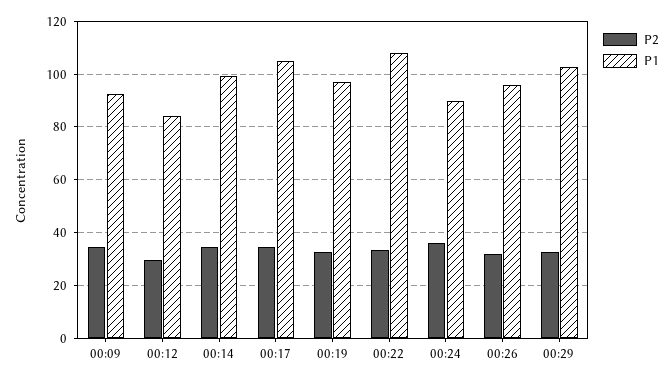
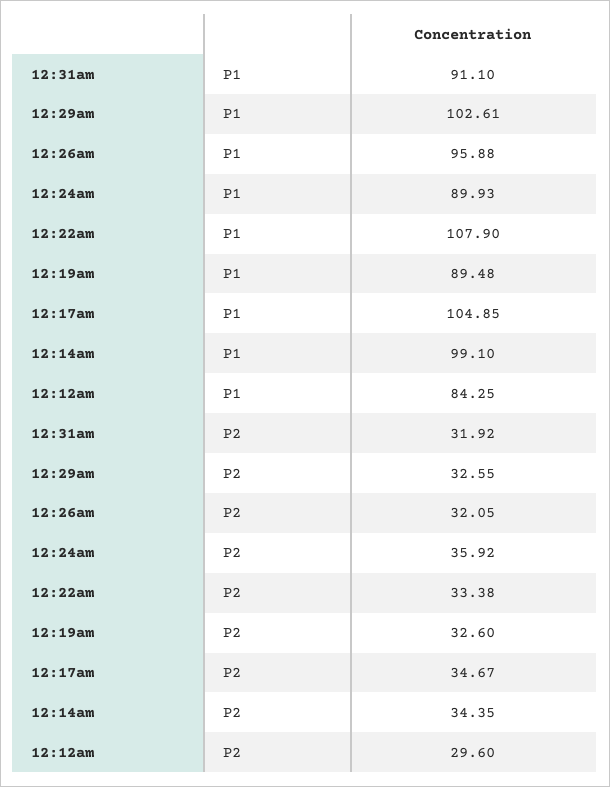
P2, 00:09: 35 -> none
P1, 00:09: 92.5 -> none
P1, 00:19: 97.5 -> 89.48
P1, 12:31am: none -> 91.1
P2, 12:31am: none -> 31.92

